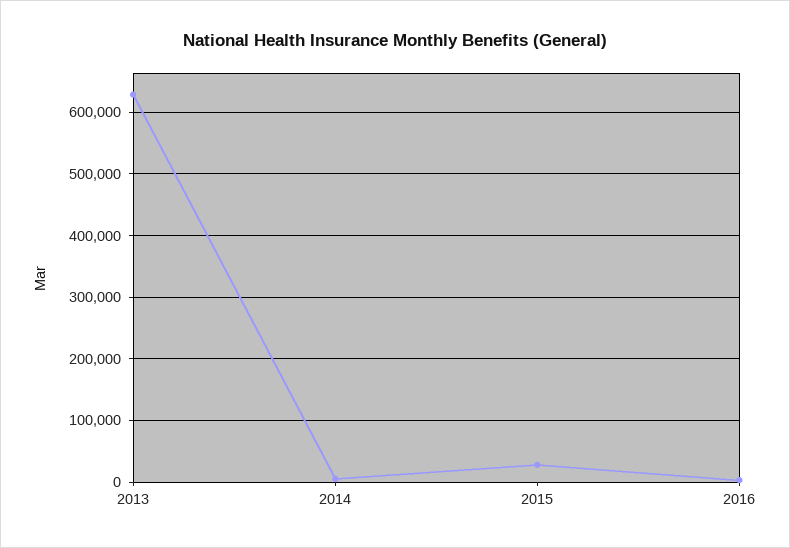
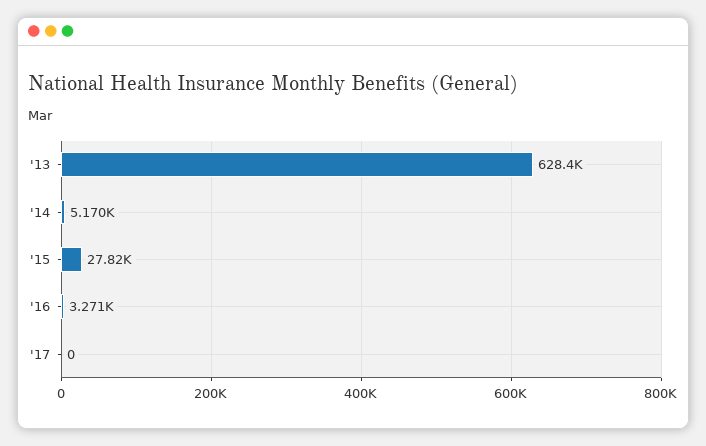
'17: none -> 0

